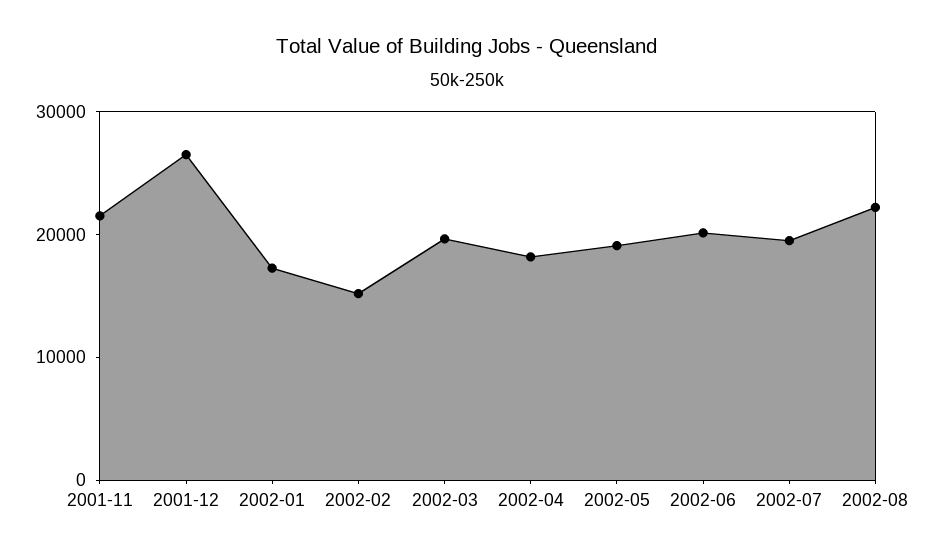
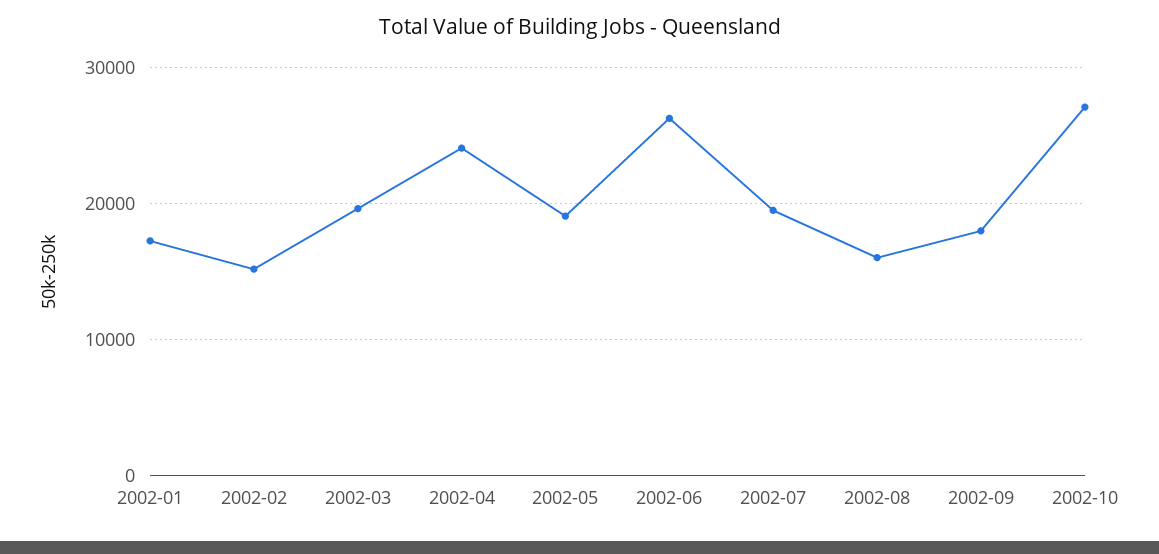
2001-11: 22000 -> none
2001-12: 26000 -> none
2002-04: 18000 -> 24000
2002-06: 20000 -> 26000
2002-08: 22000 -> 16000
2002-09: none -> 18000
2002-10: none -> 27000

